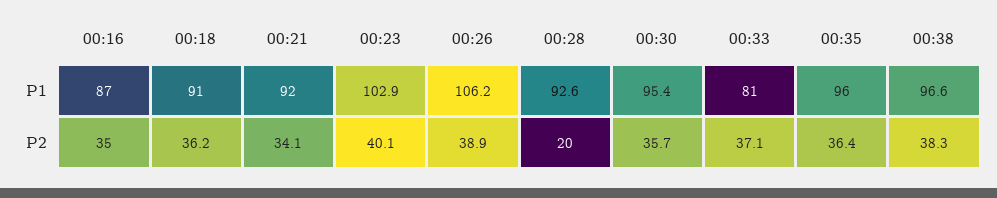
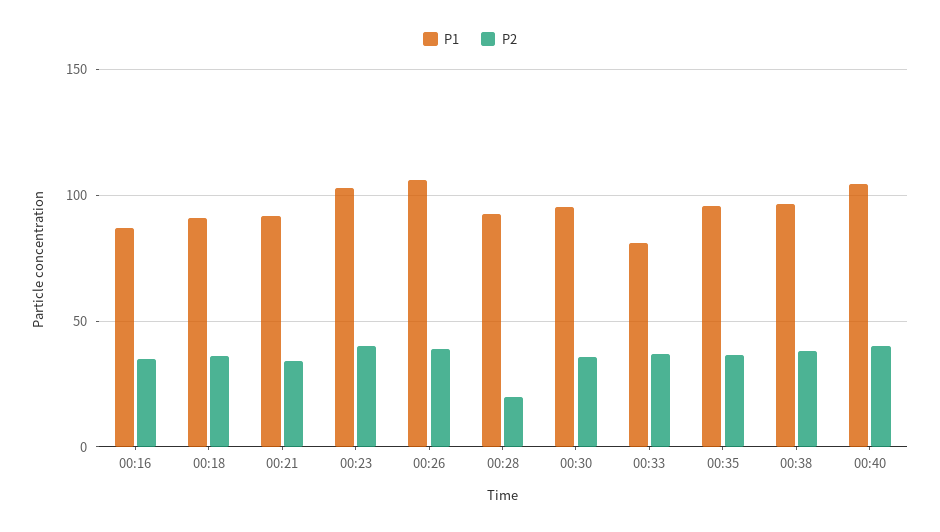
P1, 00:40: none -> 105
P2, 00:40: none -> 40

